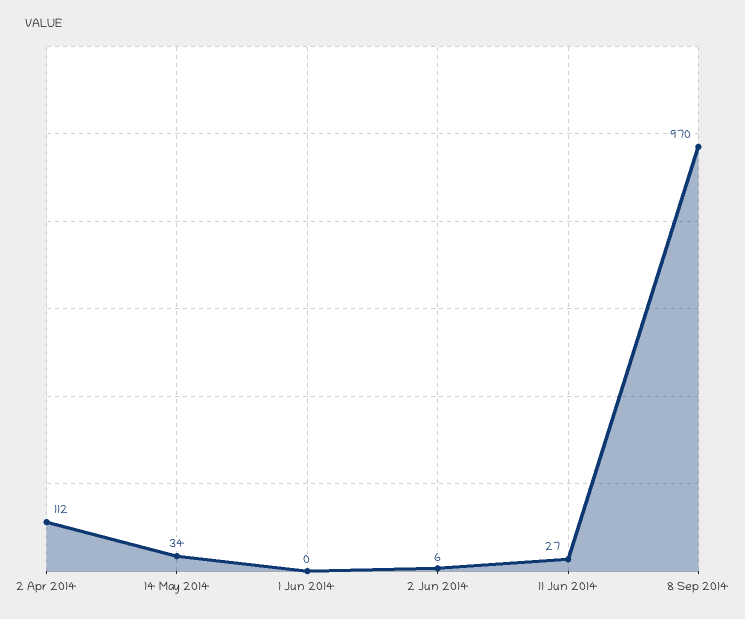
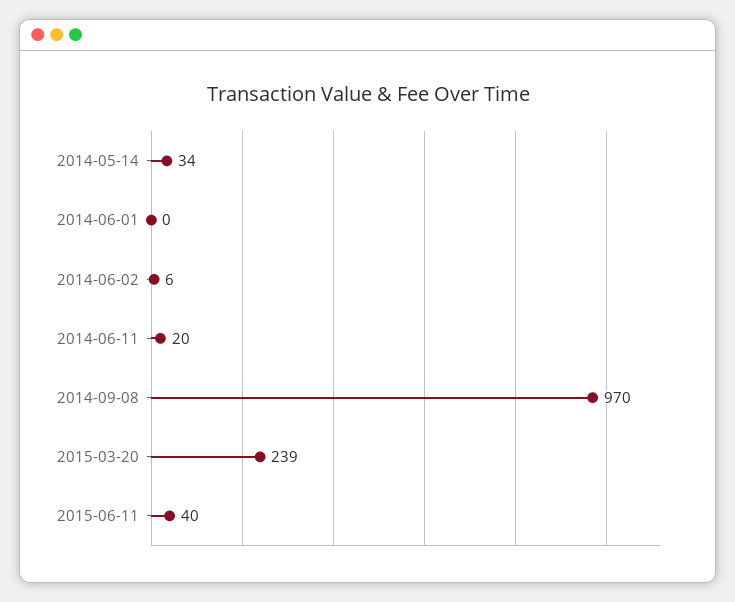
2 Apr 2014: 112 -> none
11 Jun 2014: 27 -> 20
2015-03-20: none -> 239
2015-06-11: none -> 40

